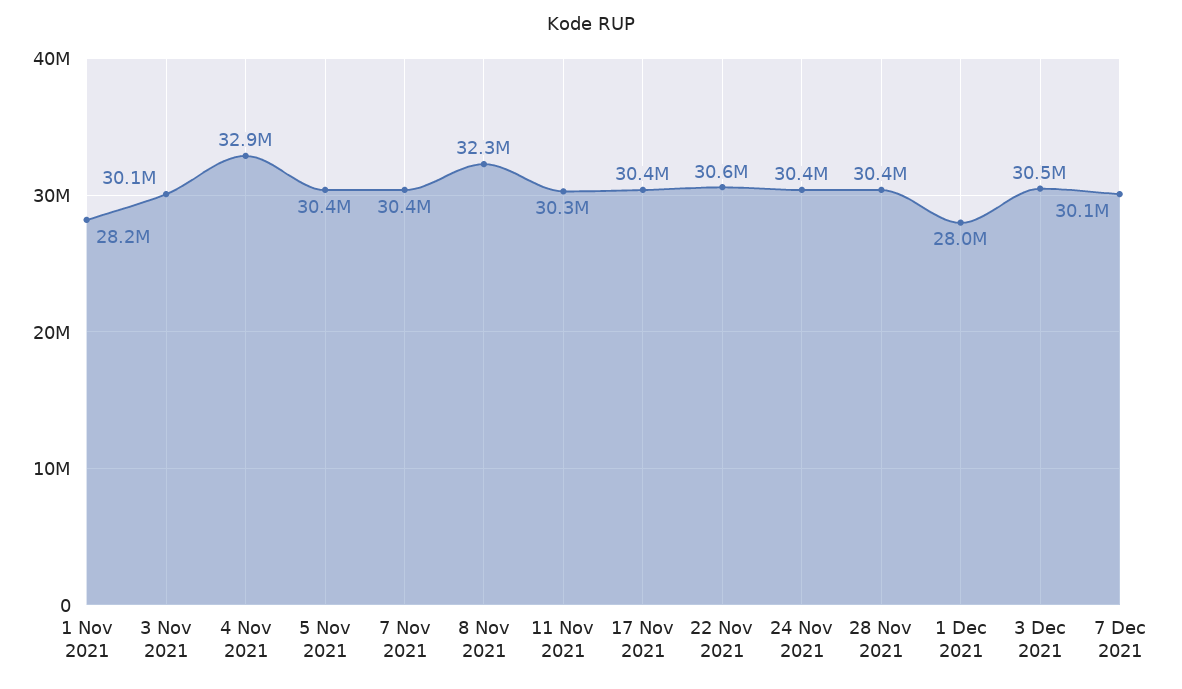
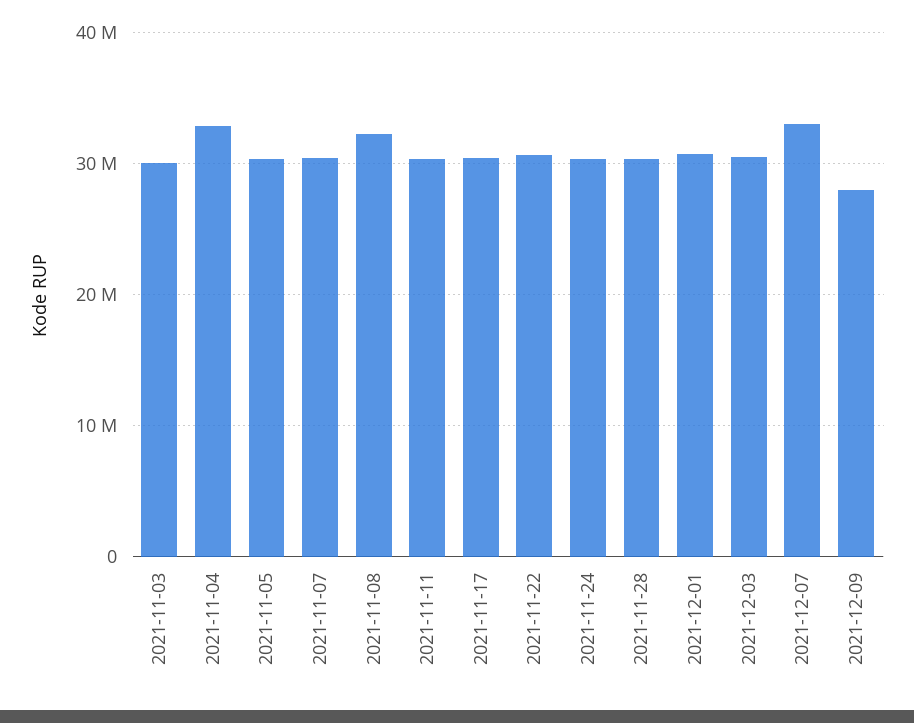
1 Nov 2021: 28200000 -> none
1 Dec 2021: 28000000 -> 31000000
7 Dec 2021: 30100000 -> 33000000
2021-12-09: none -> 28000000

